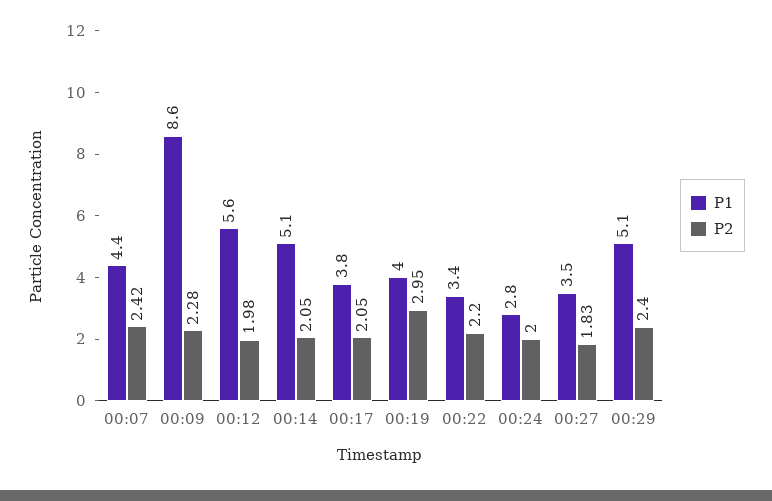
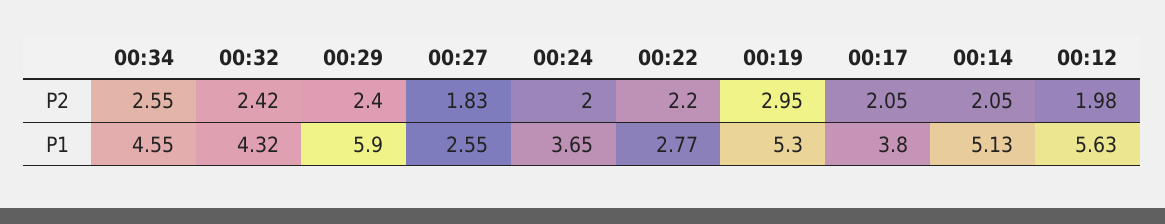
P1, 00:07: 4.4 -> none
P2, 00:07: 2.42 -> none
P1, 00:09: 8.6 -> none
P2, 00:09: 2.28 -> none
P1, 00:19: 4 -> 5.3
P1, 00:22: 3.4 -> 2.77
P1, 00:24: 2.8 -> 3.65
P1, 00:27: 3.5 -> 2.55
P1, 00:29: 5.1 -> 5.9
P2, 00:34: none -> 2.55
P2, 00:32: none -> 2.42
P1, 00:34: none -> 4.55
P1, 00:32: none -> 4.32

